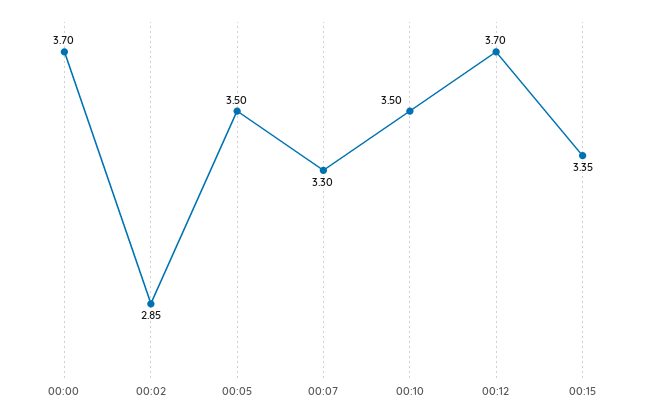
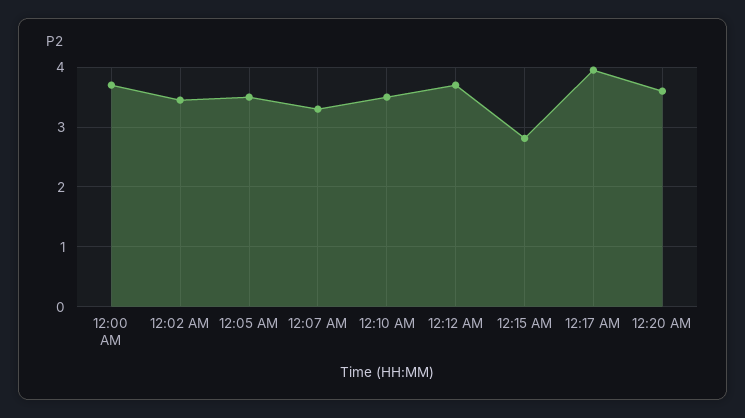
00:02: 2.85 -> 3.4
00:15: 3.35 -> 2.8
12:17 AM: none -> 4
12:20 AM: none -> 3.6

